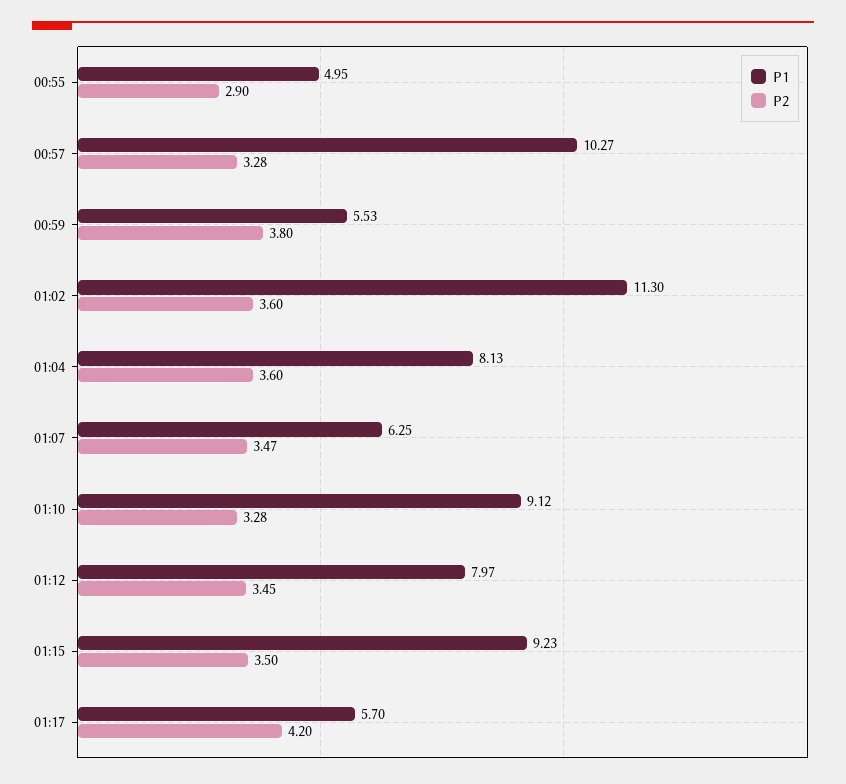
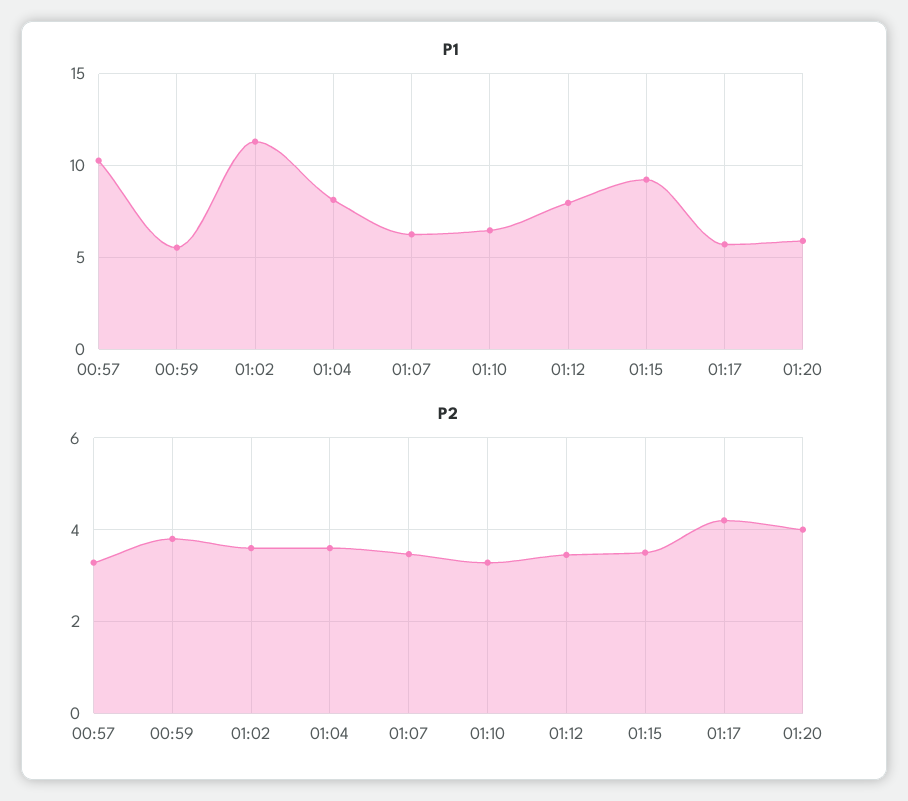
P1, 00:55: 4.95 -> none
P2, 00:55: 2.9 -> none
P1, 01:10: 9.12 -> 6.5
P1, 01:20: none -> 6
P2, 01:20: none -> 4

